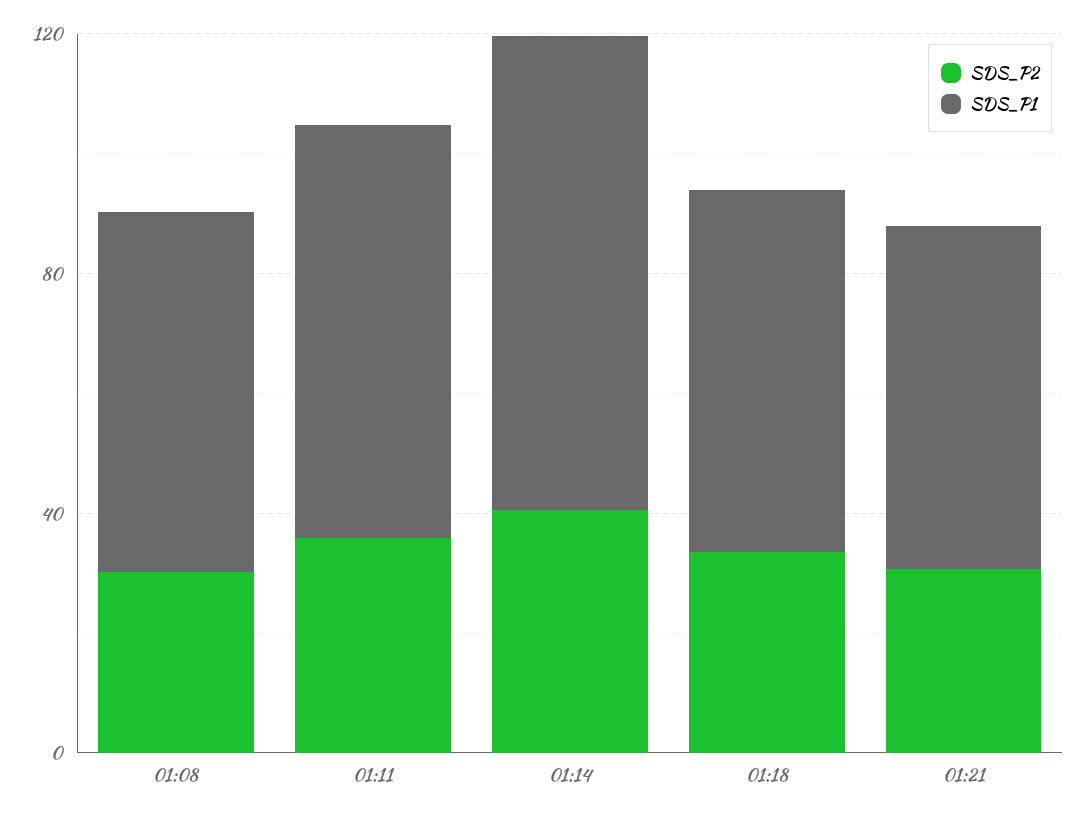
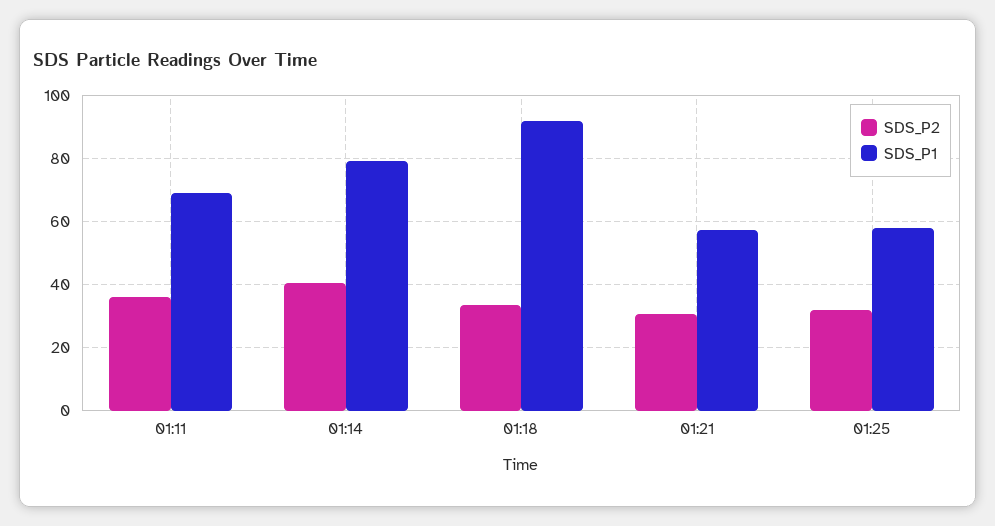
SDS_P2, 01:08: 30 -> none
SDS_P1, 01:08: 60 -> none
SDS_P1, 01:18: 60 -> 92
SDS_P2, 01:25: none -> 32
SDS_P1, 01:25: none -> 58

